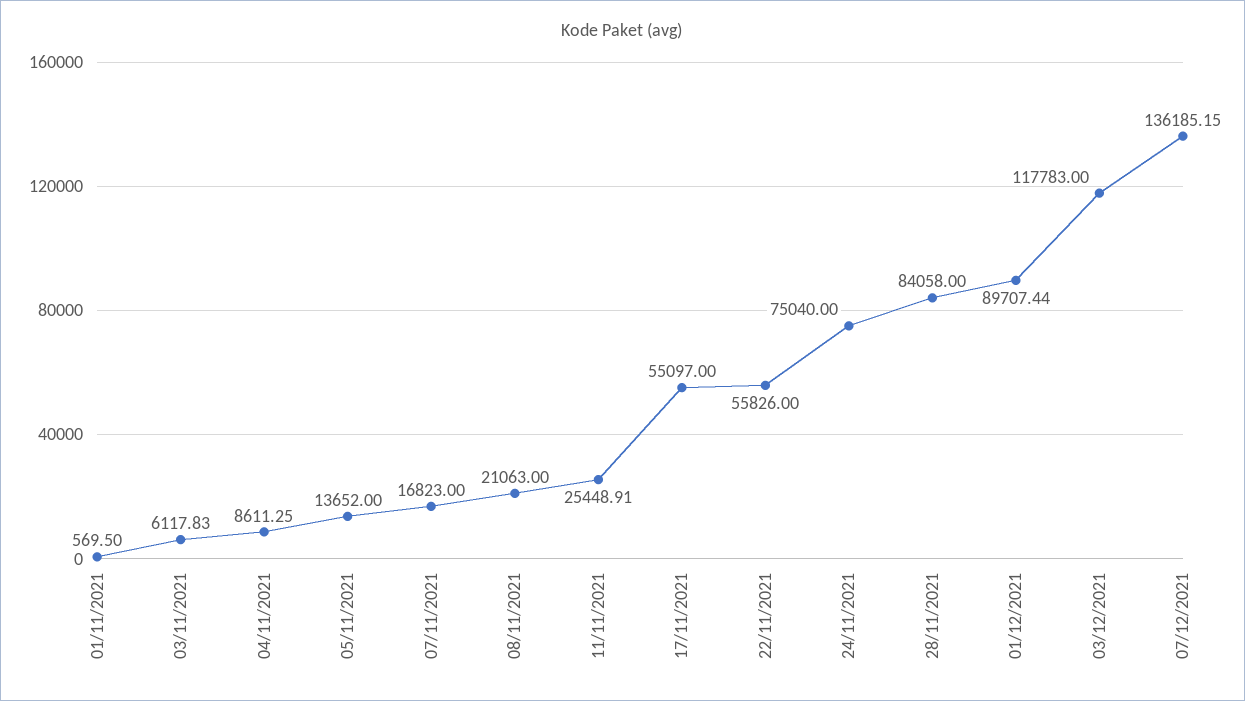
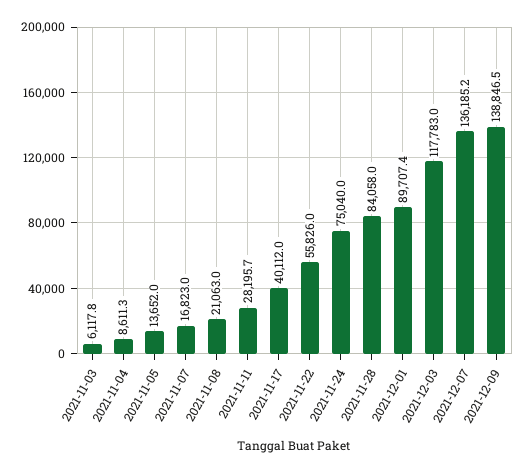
01/11/2021: 569.5 -> none
11/11/2021: 25448.91 -> 28195.7
17/11/2021: 55097 -> 40112
2021-12-09: none -> 138846.5

